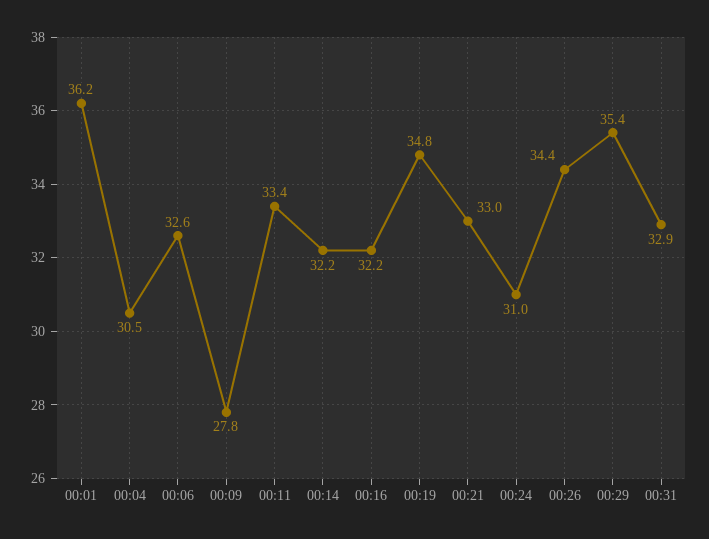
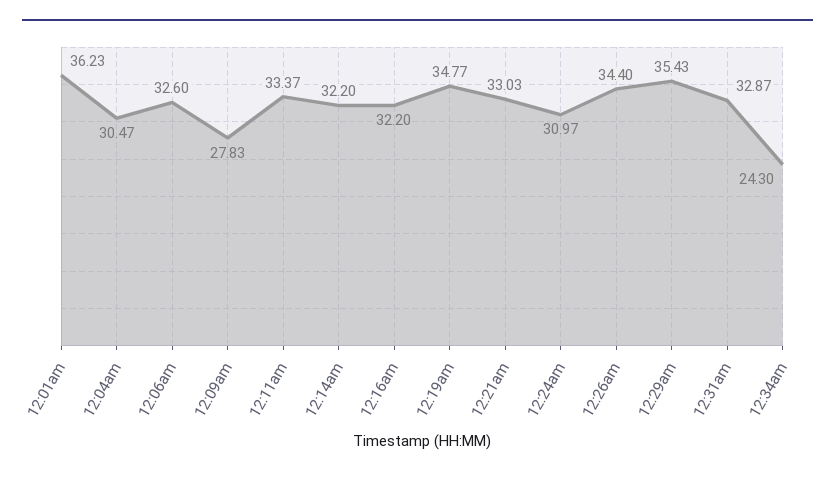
12:34am: none -> 24.3

